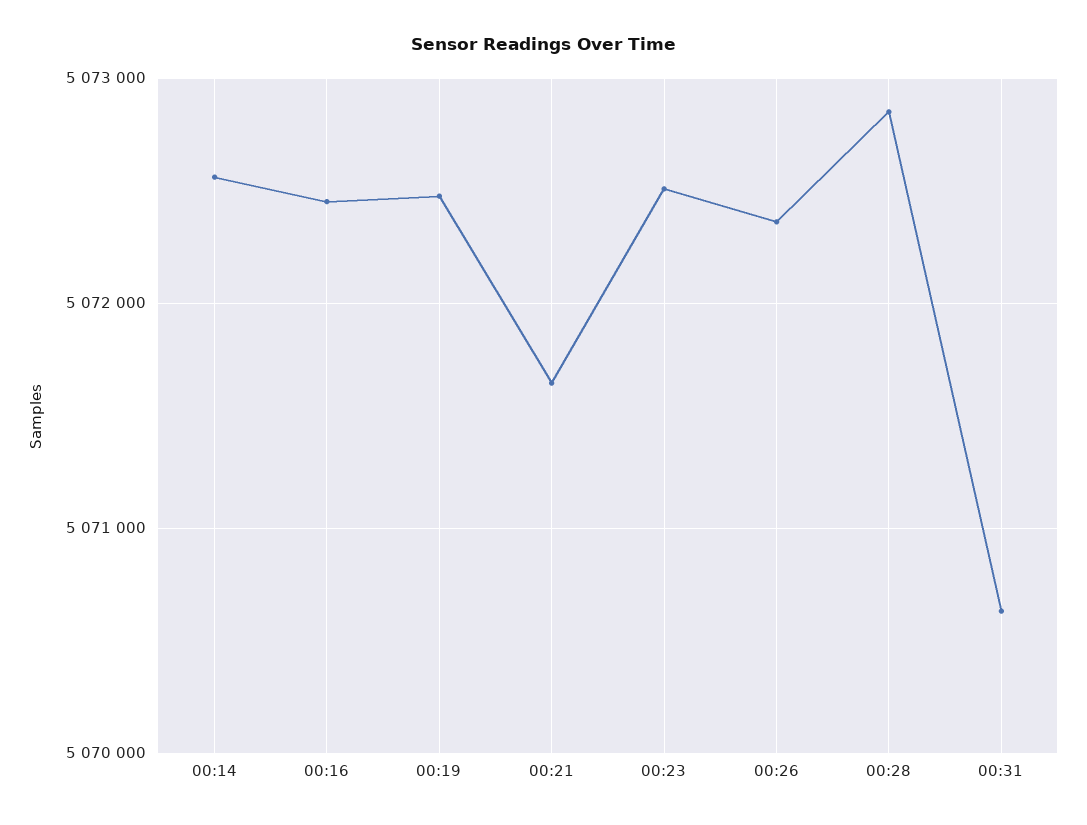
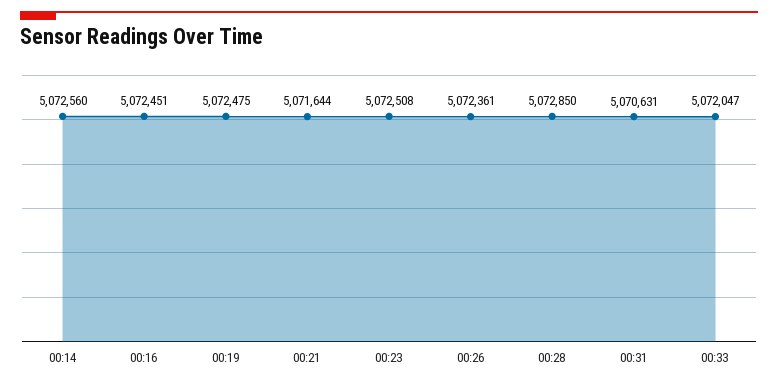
00:33: none -> 5072047

